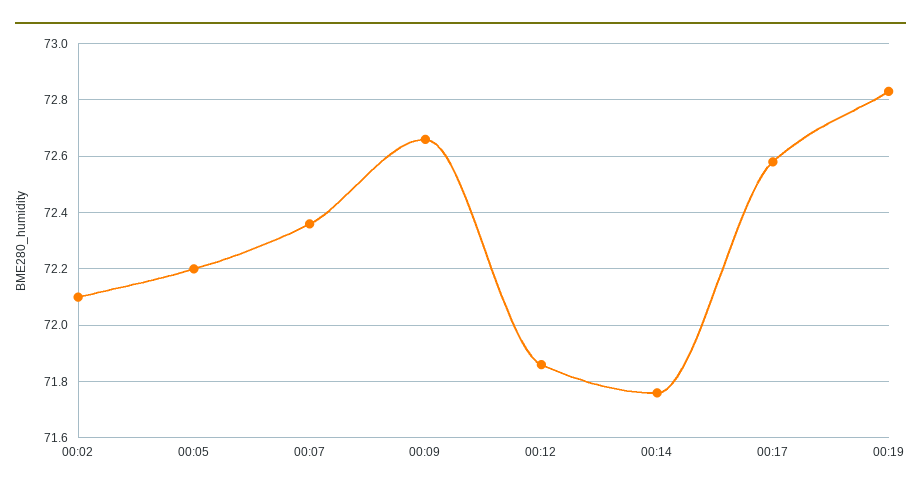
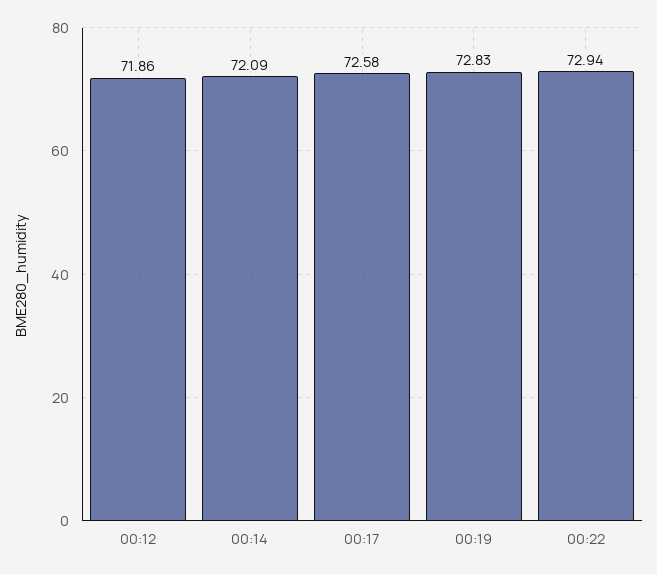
00:02: 72.1 -> none
00:05: 72.2 -> none
00:07: 72.35 -> none
00:09: 72.65 -> none
00:14: 71.75 -> 72.09
00:22: none -> 72.94

